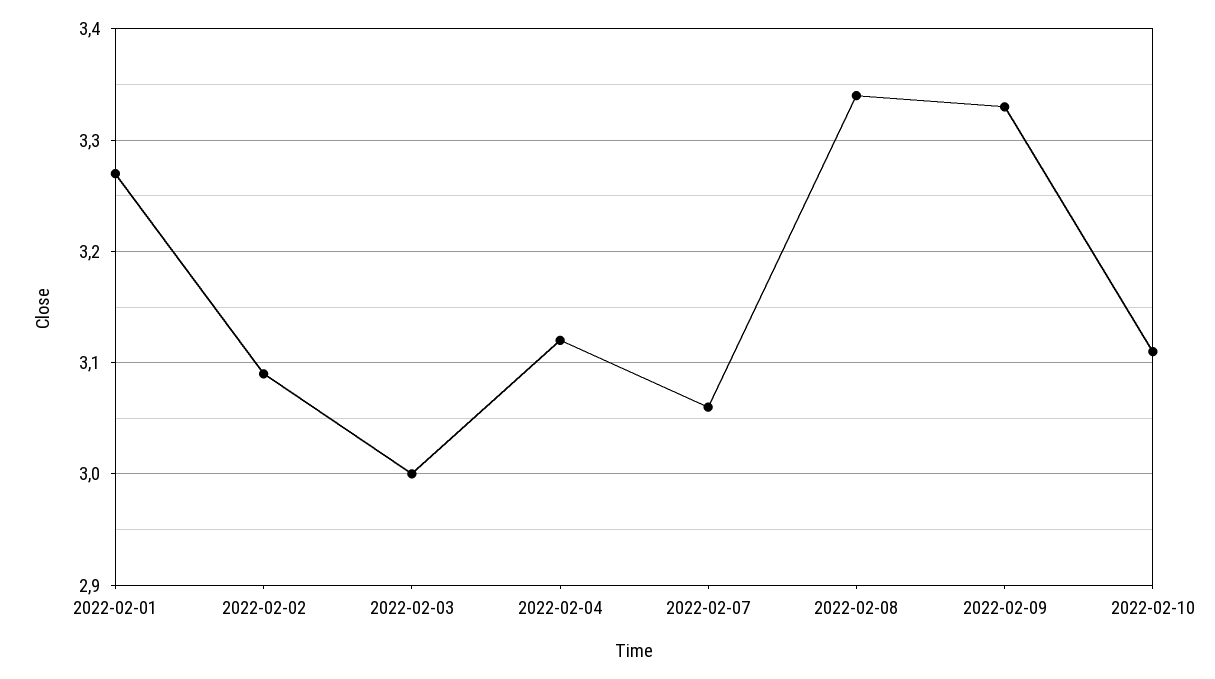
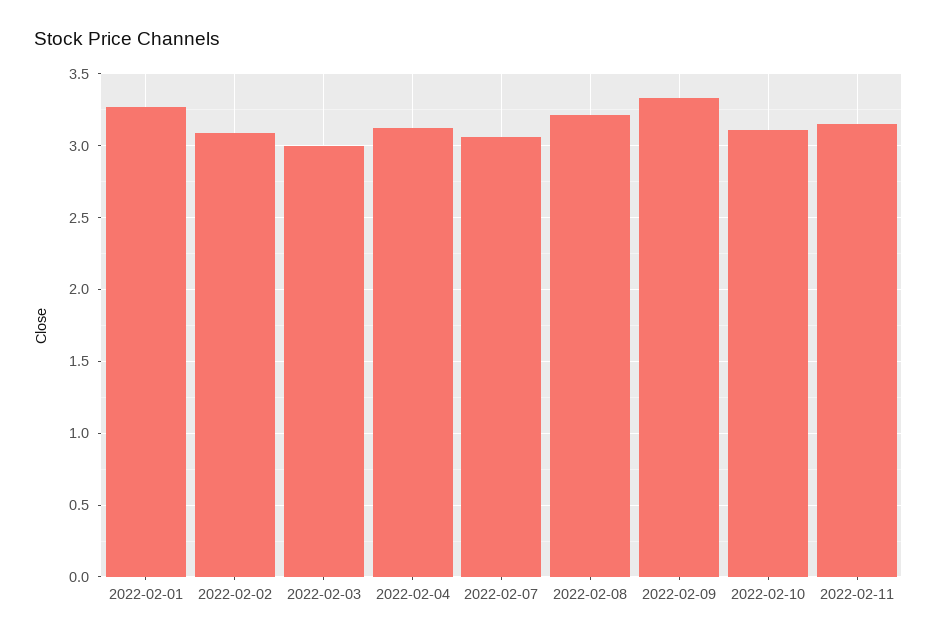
2022-02-08: 3.34 -> 3.2
2022-02-11: none -> 3.15

